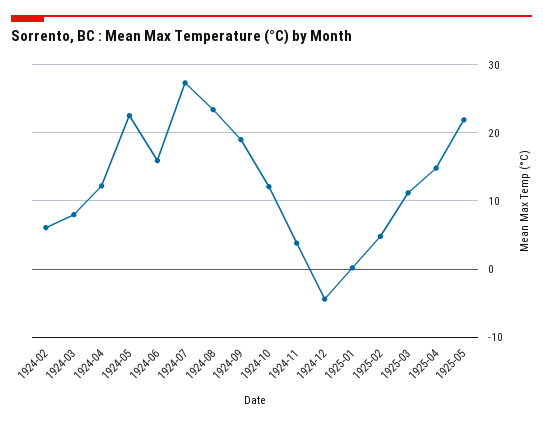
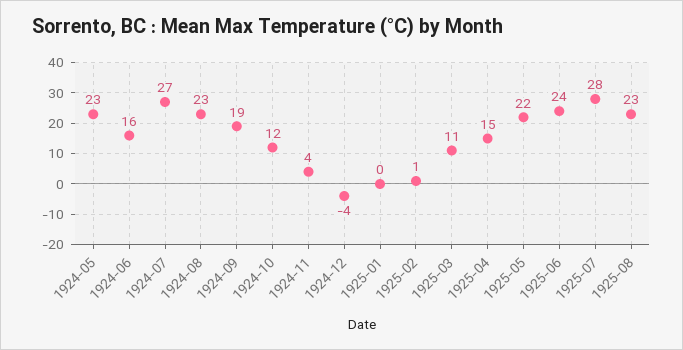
1924-02: 6 -> none
1924-03: 8 -> none
1924-04: 12 -> none
1925-02: 5 -> 1
1925-06: none -> 24
1925-07: none -> 28
1925-08: none -> 23

